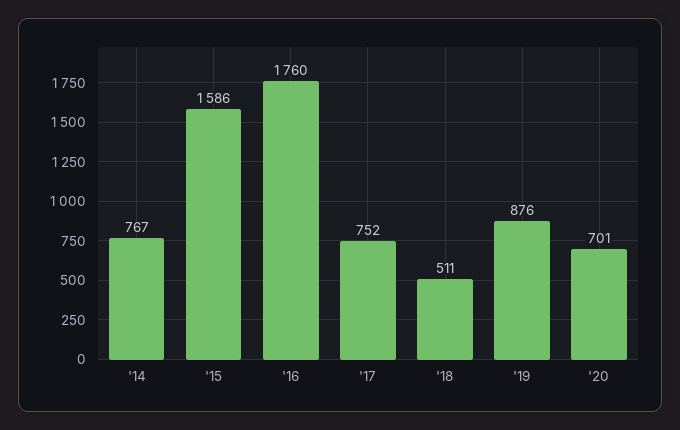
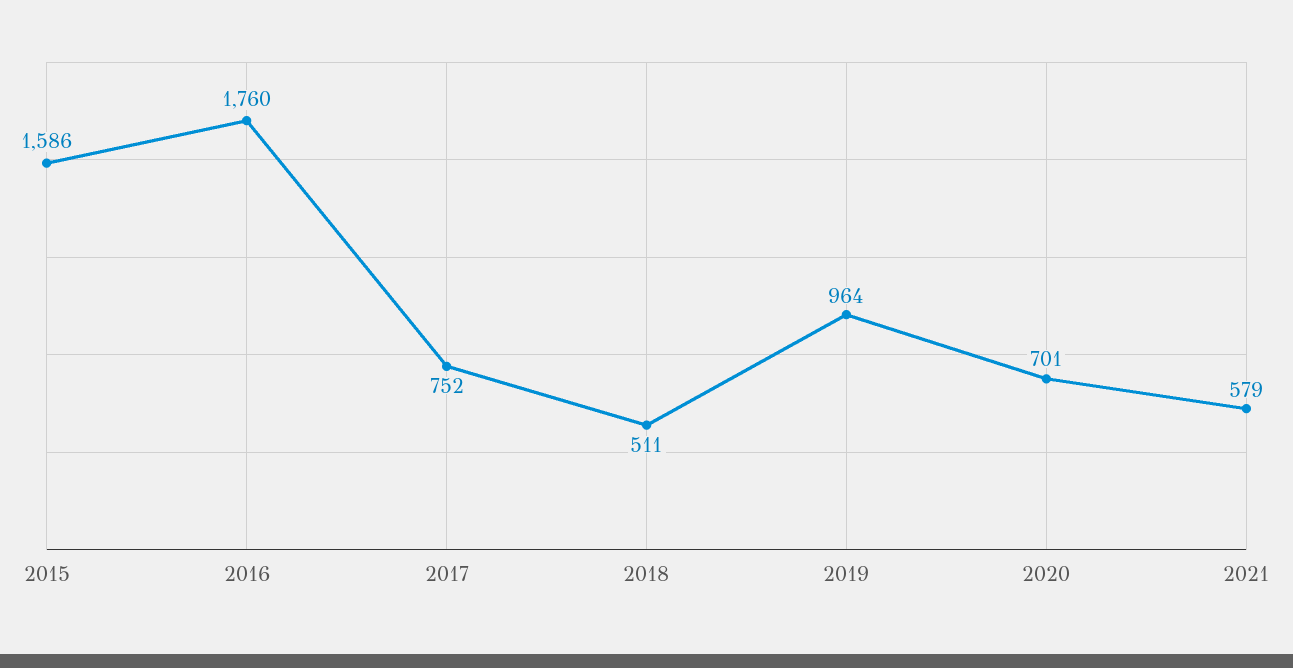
'14: 767 -> none
'19: 876 -> 964
2021: none -> 579

